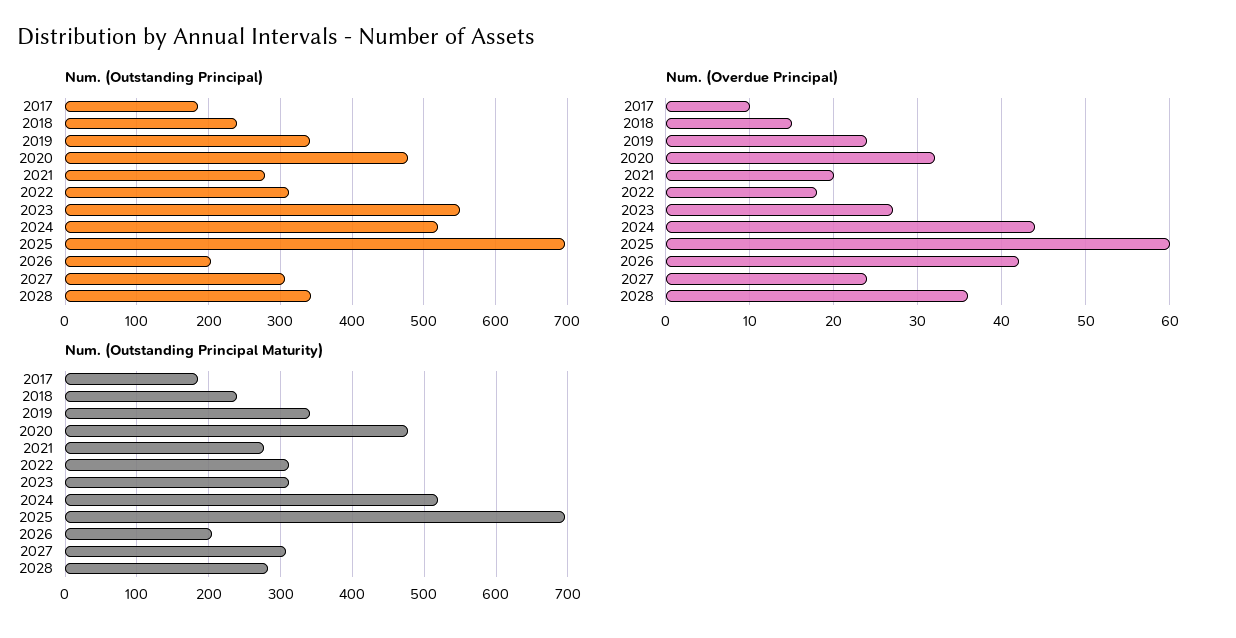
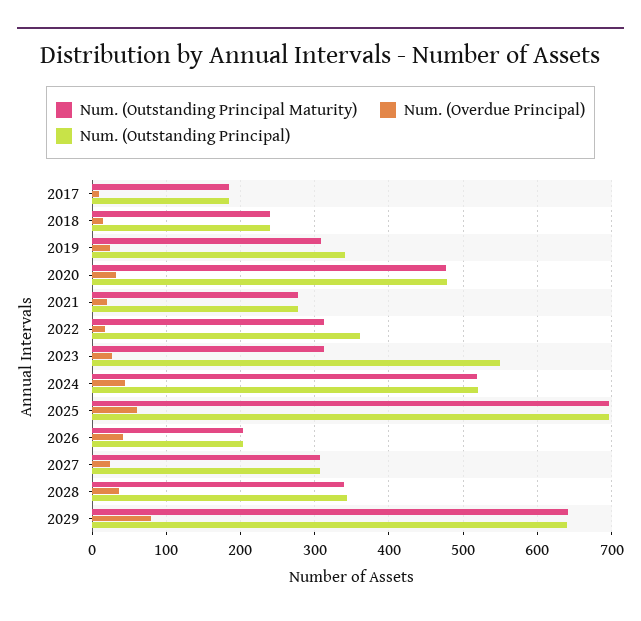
Num. (Outstanding Principal), 2022: 310 -> 360
Num. (Outstanding Principal Maturity), 2019: 340 -> 310
Num. (Outstanding Principal Maturity), 2028: 280 -> 340
Num. (Outstanding Principal Maturity), 2029: none -> 640
Num. (Overdue Principal), 2029: none -> 80
Num. (Outstanding Principal), 2029: none -> 640

